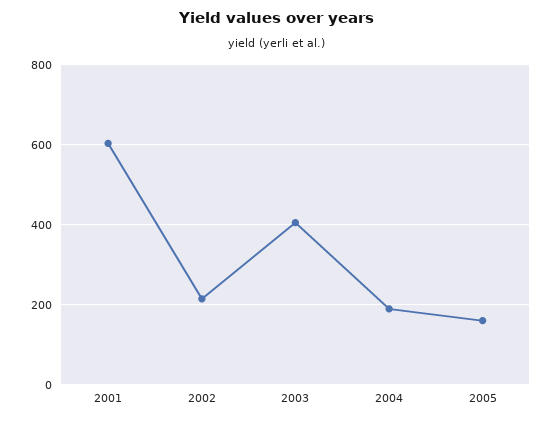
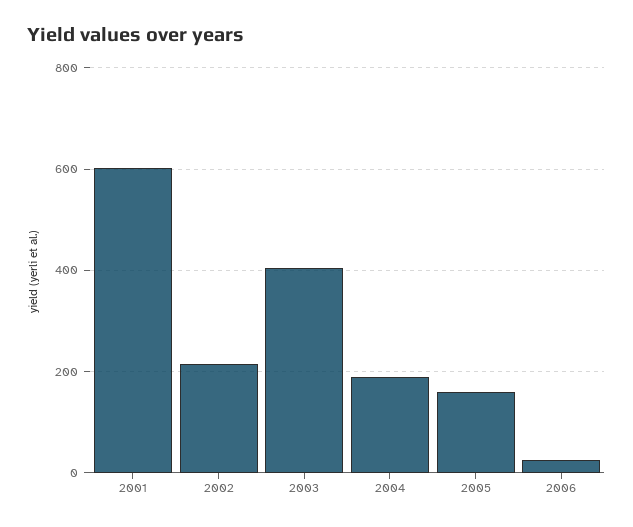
2006: none -> 20

